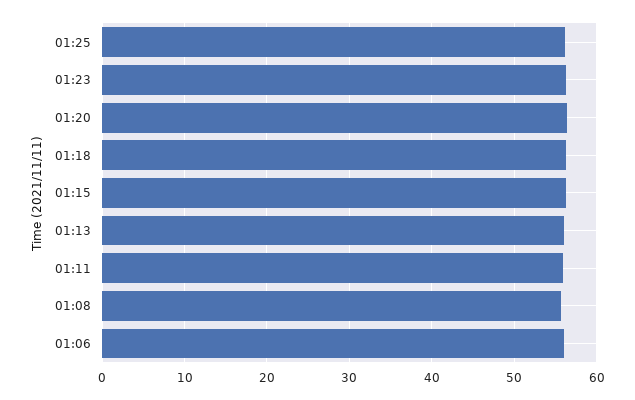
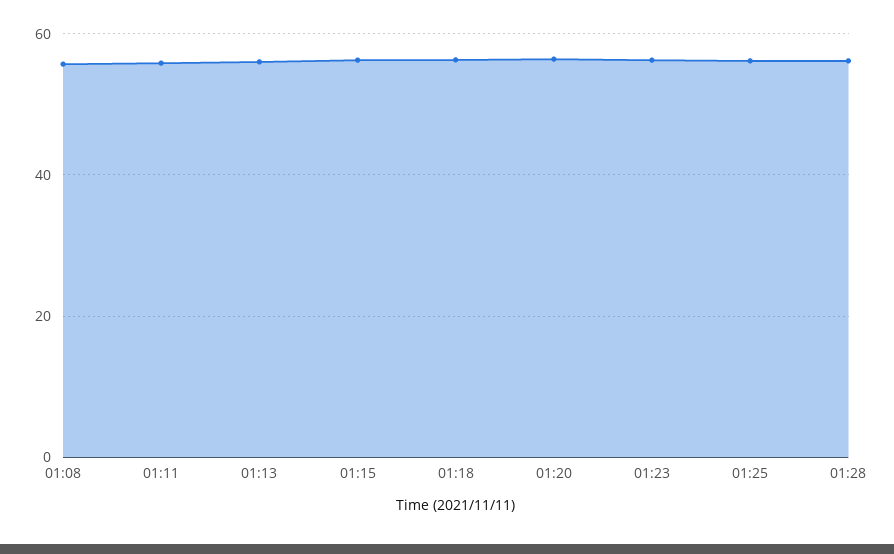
01:06: 56 -> none
01:28: none -> 56

